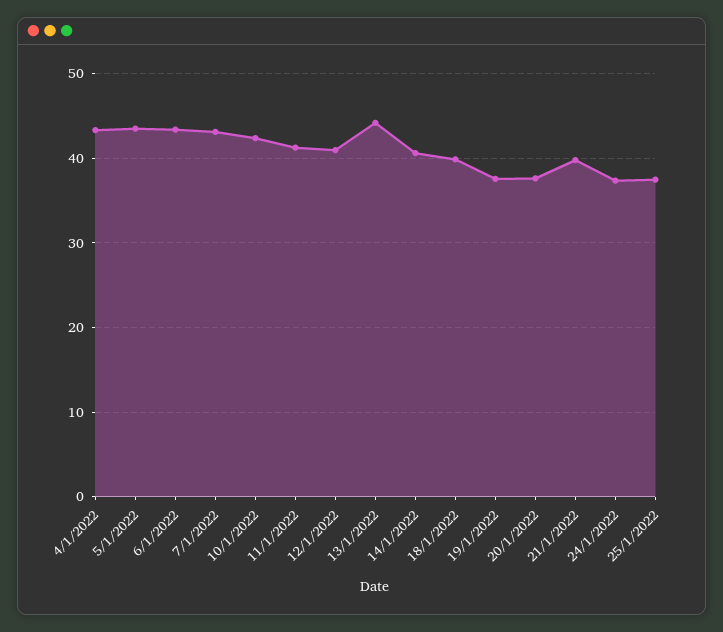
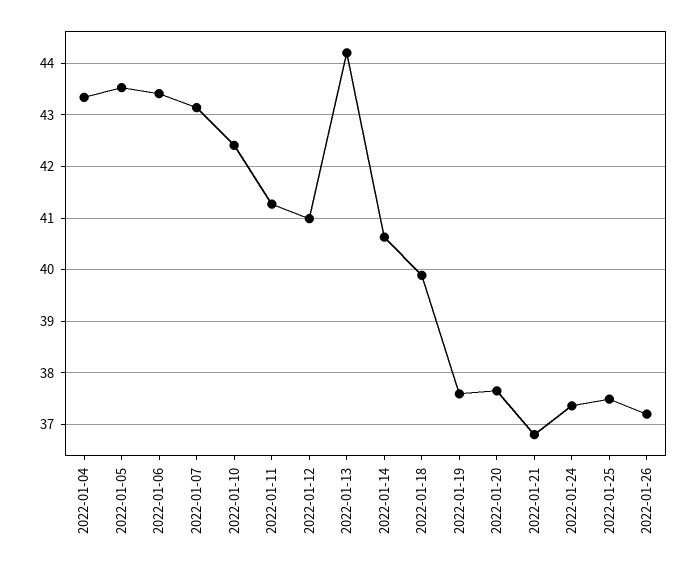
21/1/2022: 40 -> 36.8
2022-01-26: none -> 37.2

